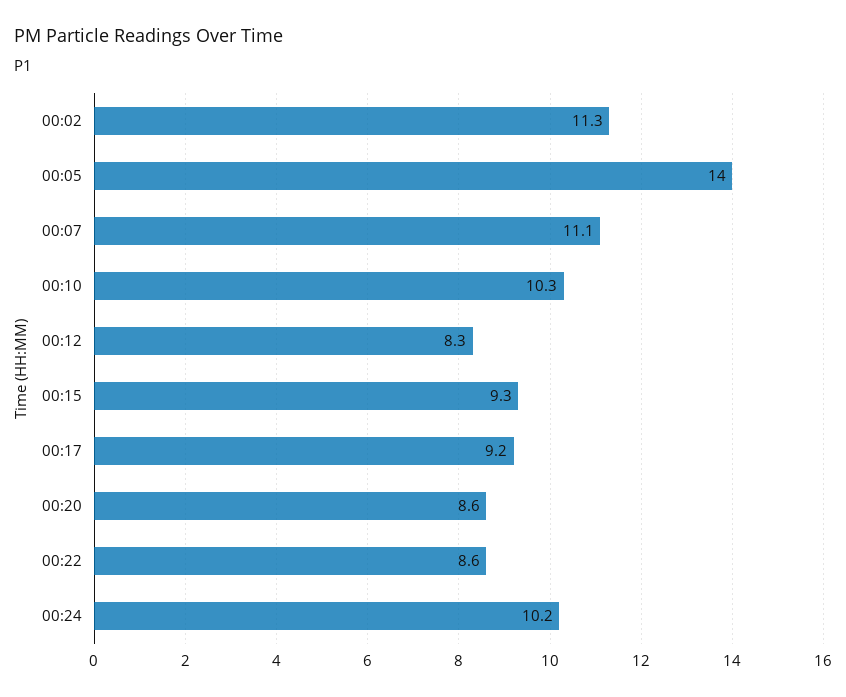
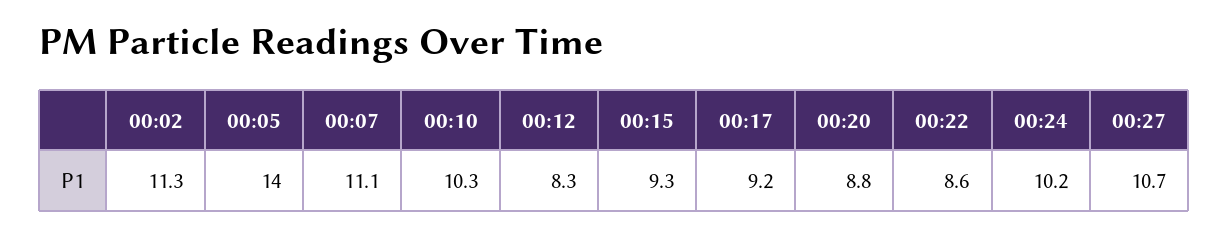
00:20: 8.6 -> 8.8
00:27: none -> 10.7

